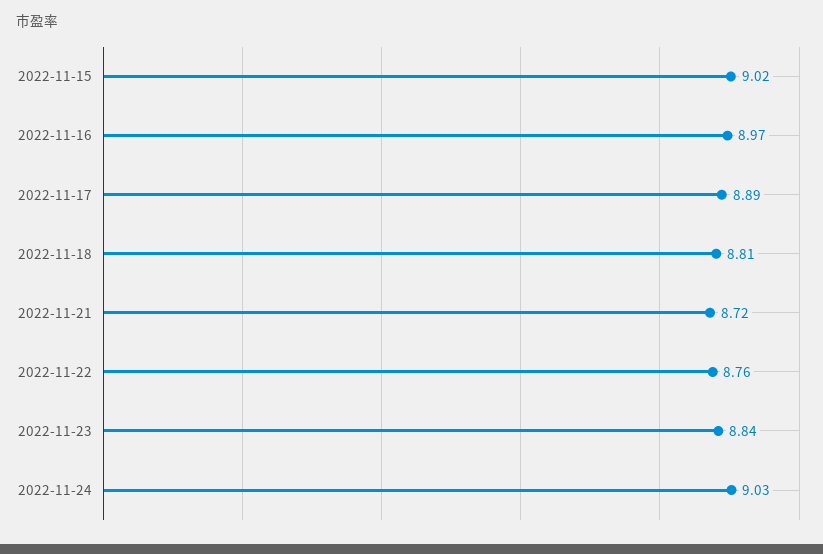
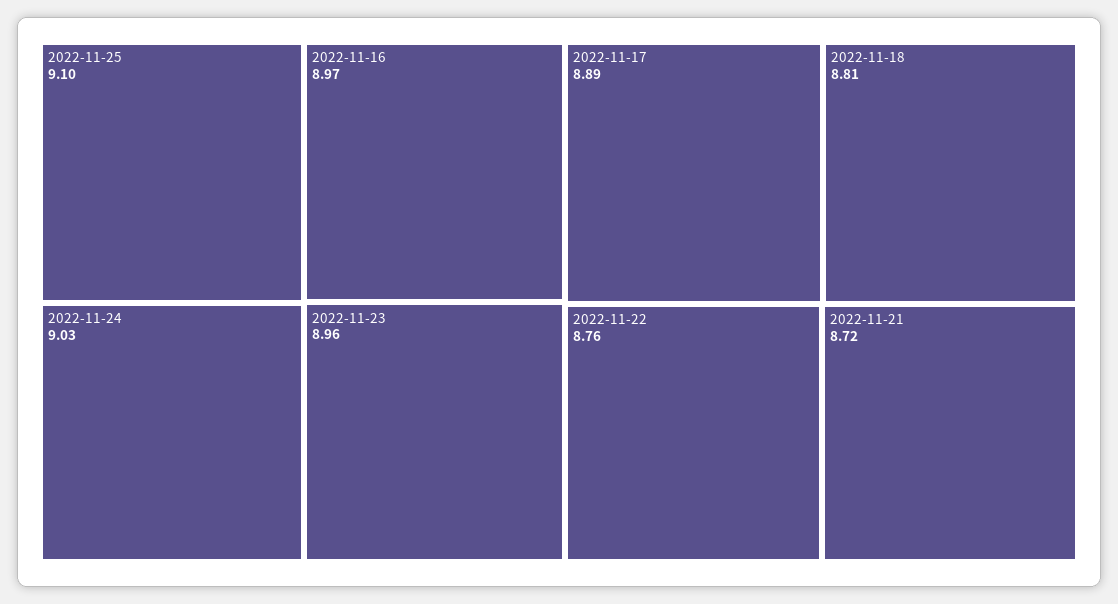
2022-11-15: 9.02 -> none
2022-11-23: 8.84 -> 8.96
2022-11-25: none -> 9.1

